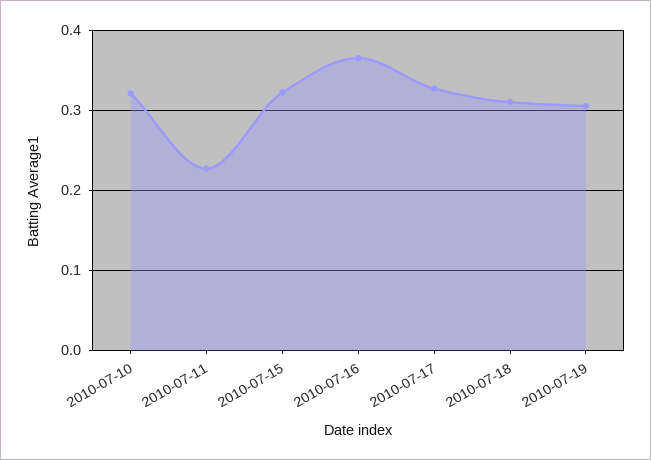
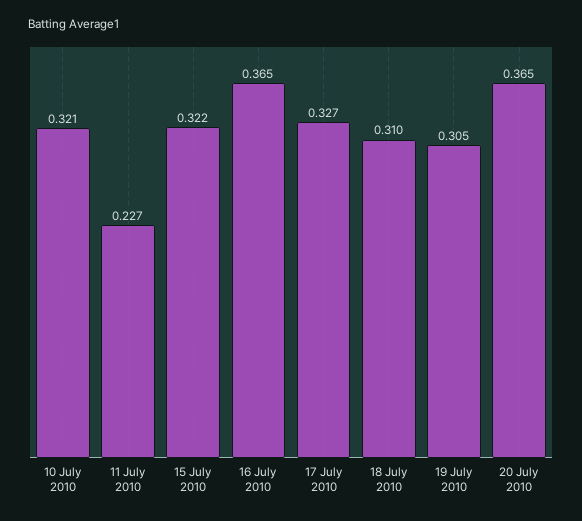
20 July 2010: none -> 0.365

